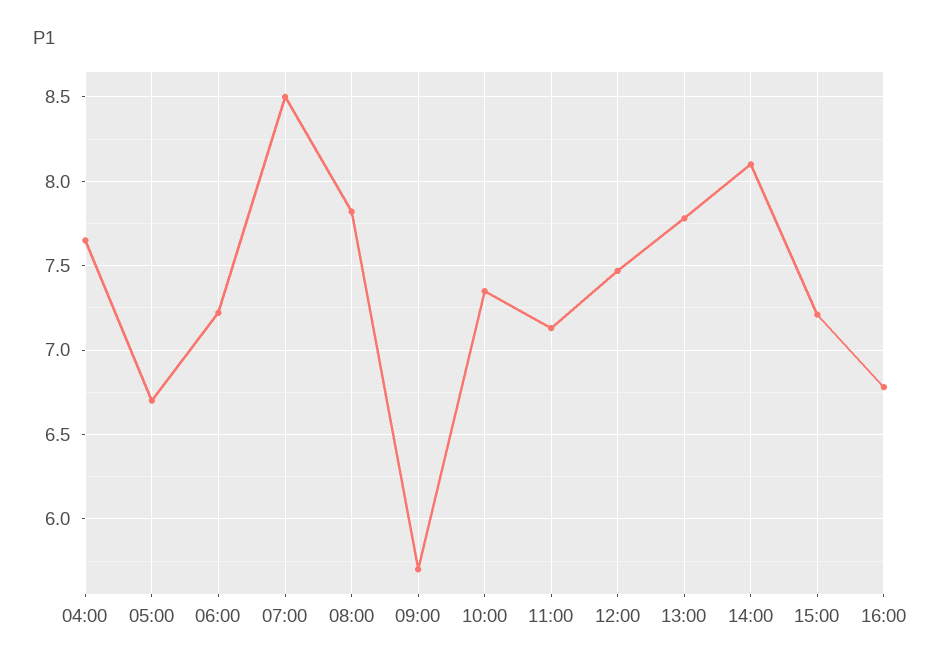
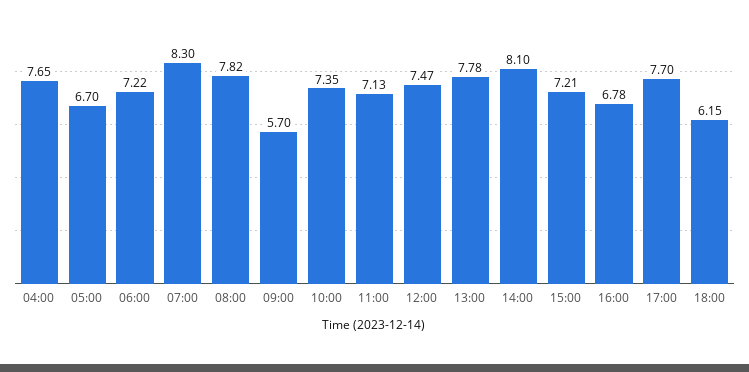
07:00: 8.5 -> 8.3
17:00: none -> 7.7
18:00: none -> 6.15

